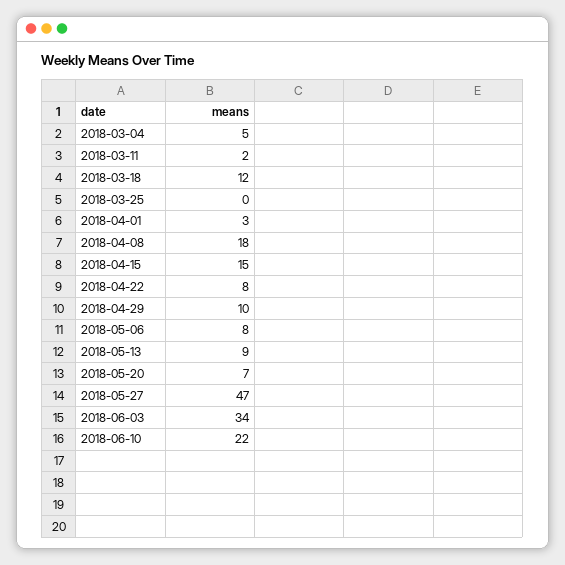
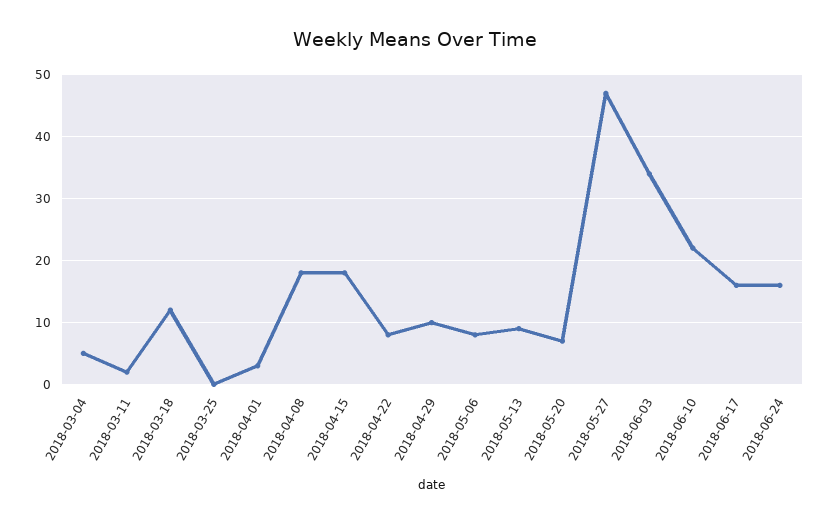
2018-04-15: 15 -> 18
2018-06-17: none -> 16
2018-06-24: none -> 16

